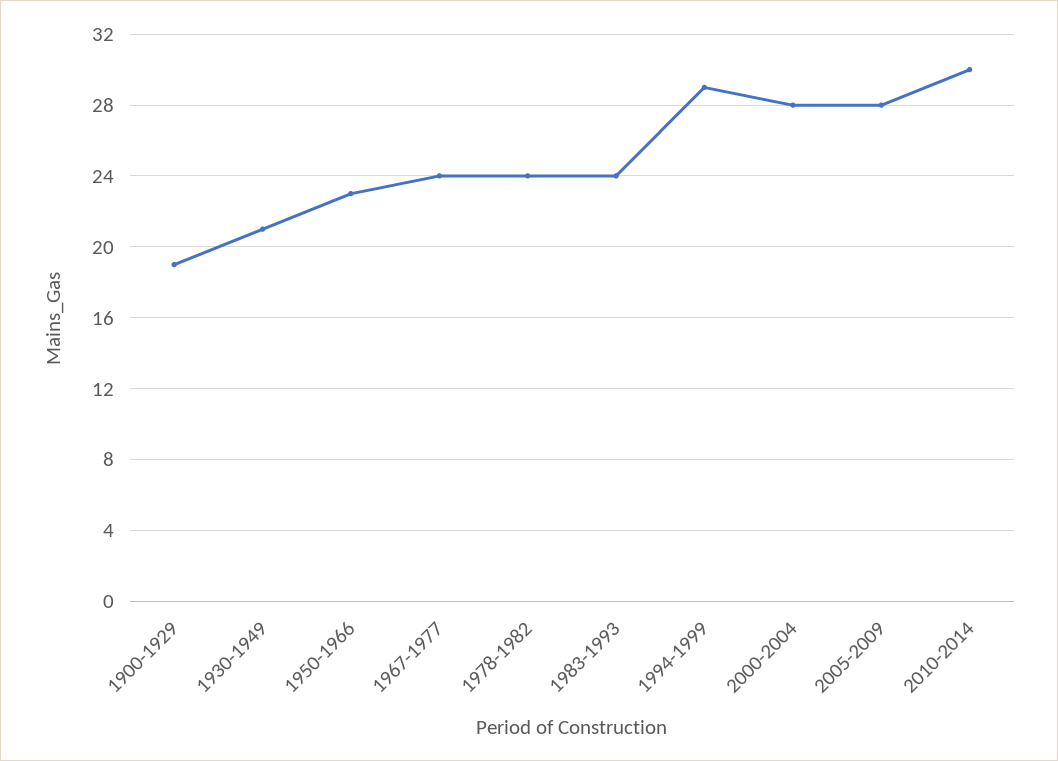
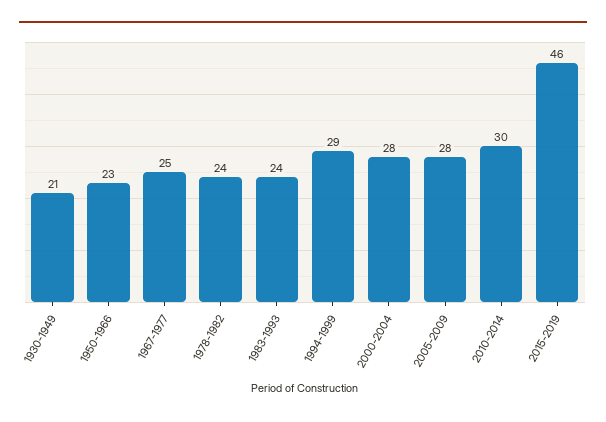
1900-1929: 19 -> none
1967-1977: 24 -> 25
2015-2019: none -> 46

